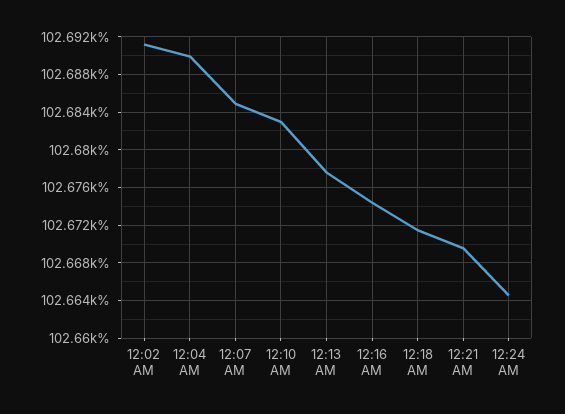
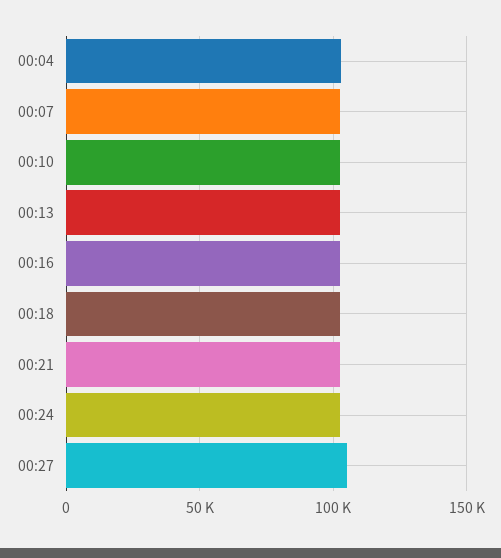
12:02 AM: 102691 -> none
00:27: none -> 105000

